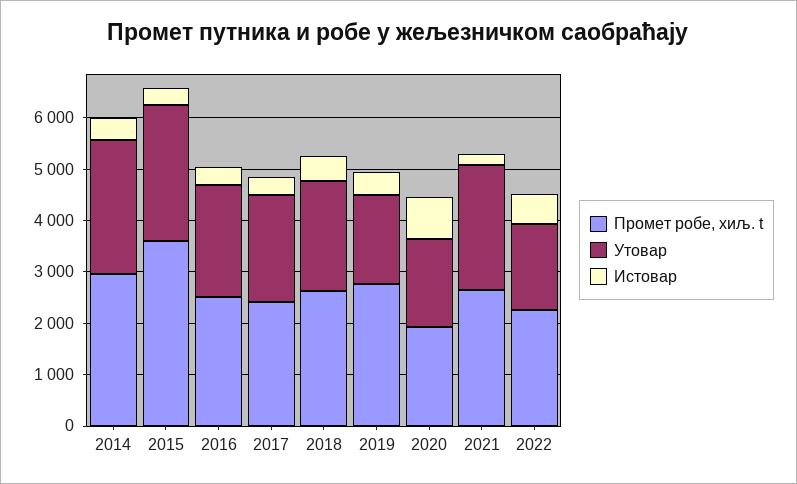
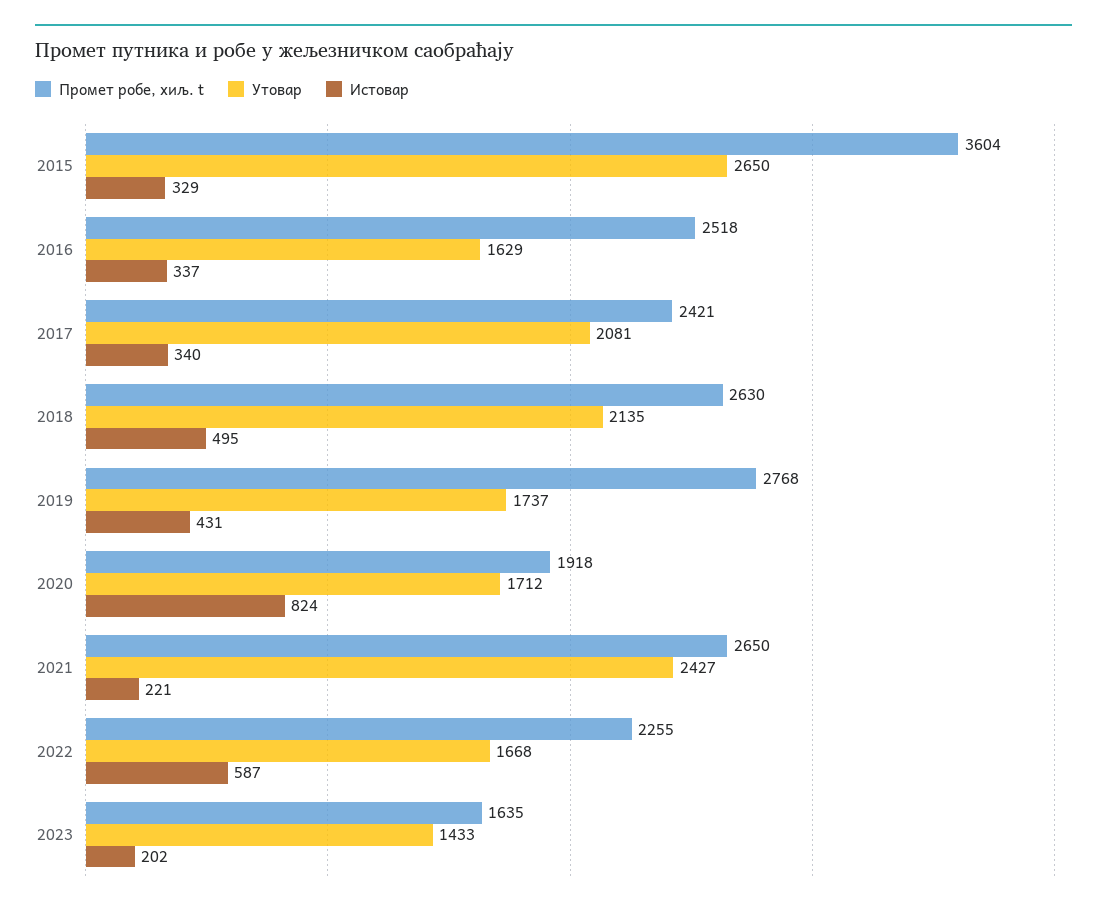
Промет робе, хиљ. t, 2014: 3000 -> none
Утовар, 2014: 2600 -> none
Истовар, 2014: 400 -> none
Утовар, 2016: 2200 -> 1629
Промет робе, хиљ. t, 2023: none -> 1635
Утовар, 2023: none -> 1433
Истовар, 2023: none -> 202

